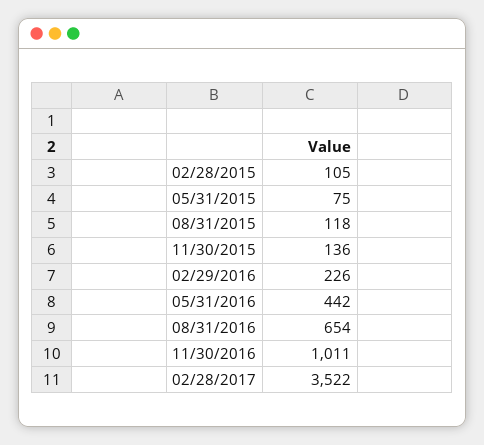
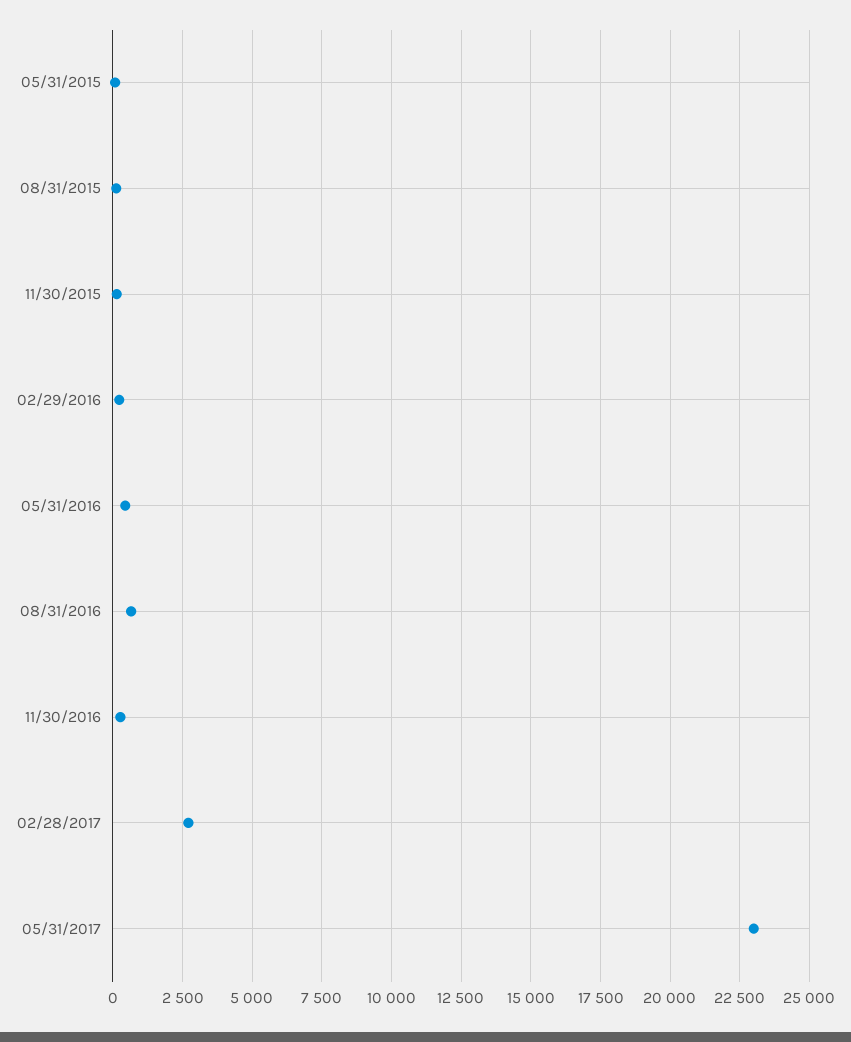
02/28/2015: 105 -> none
11/30/2016: 1011 -> 250
02/28/2017: 3522 -> 2750
05/31/2017: none -> 23000

